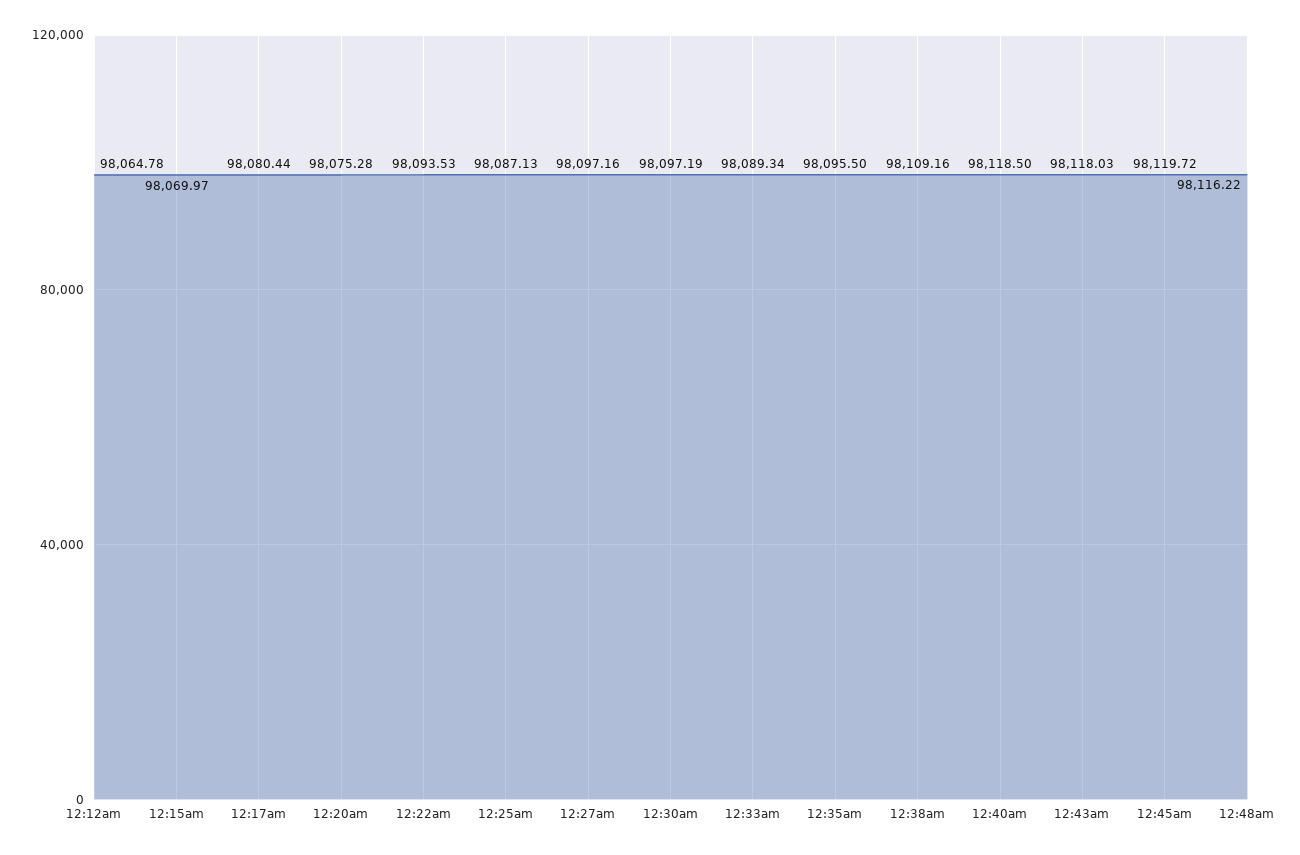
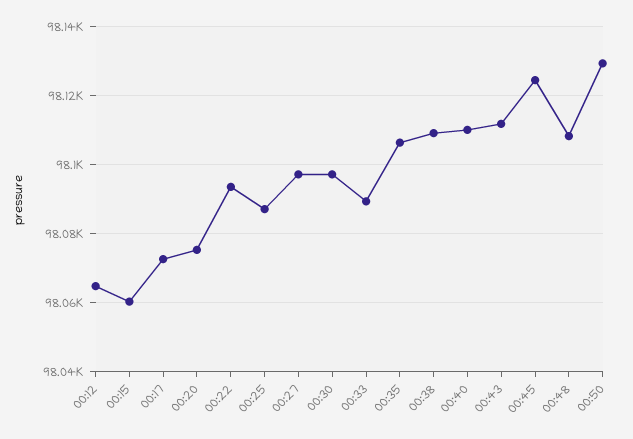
12:15am: 98069.97 -> 98060
12:17am: 98080.44 -> 98072
12:35am: 98095.5 -> 98106
12:40am: 98118.5 -> 98110
12:43am: 98118.03 -> 98112
12:45am: 98119.72 -> 98124
12:48am: 98116.22 -> 98108
00:50: none -> 98130

